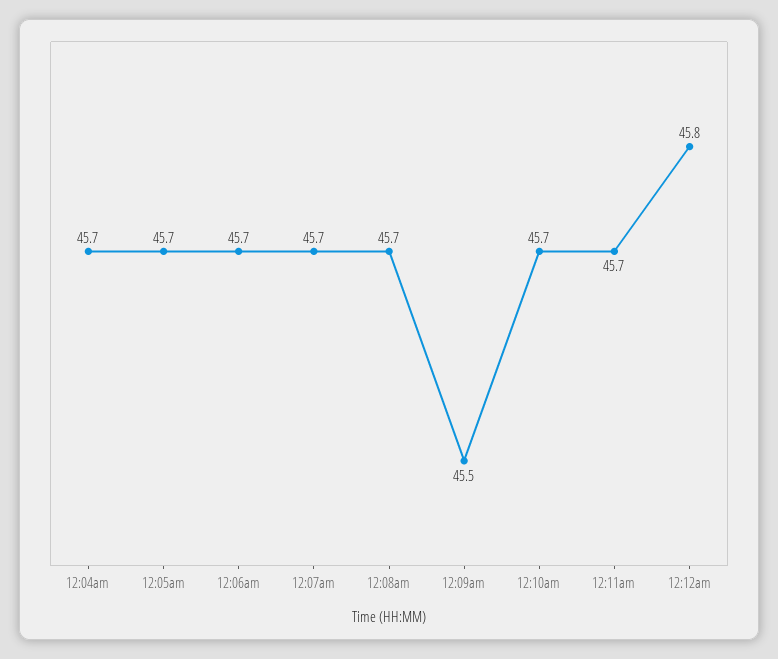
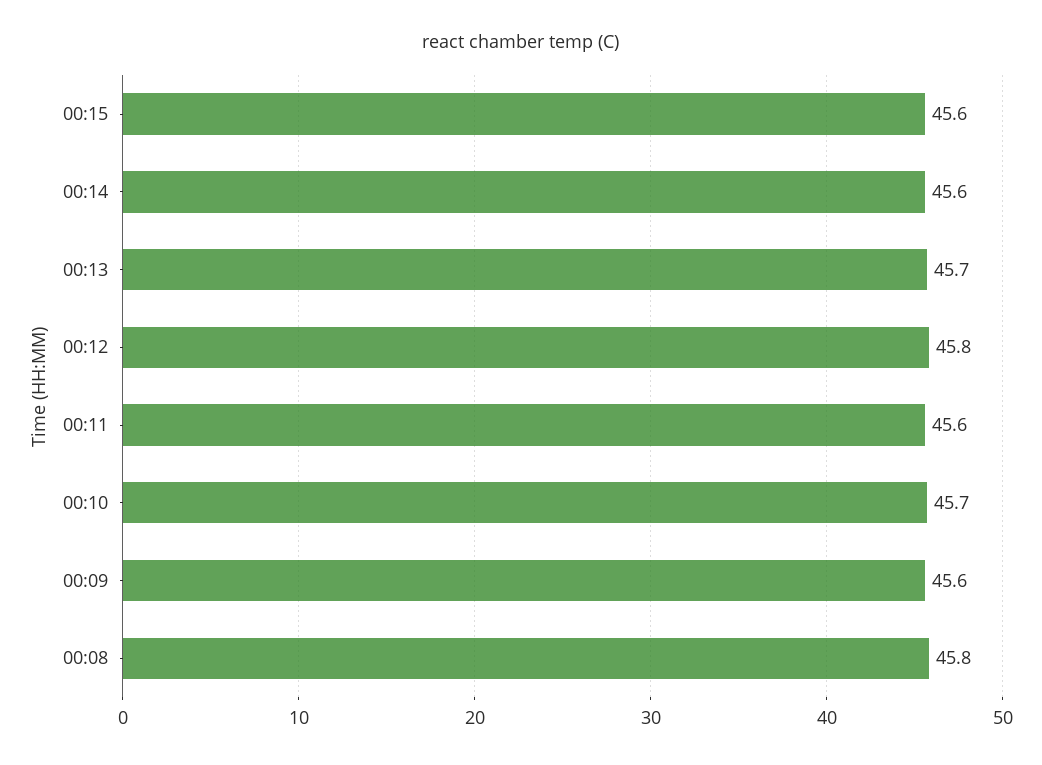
12:04am: 45.7 -> none
12:05am: 45.7 -> none
12:06am: 45.7 -> none
12:07am: 45.7 -> none
12:08am: 45.7 -> 45.8
12:09am: 45.5 -> 45.6
12:11am: 45.7 -> 45.6
00:15: none -> 45.6
00:14: none -> 45.6
00:13: none -> 45.7

